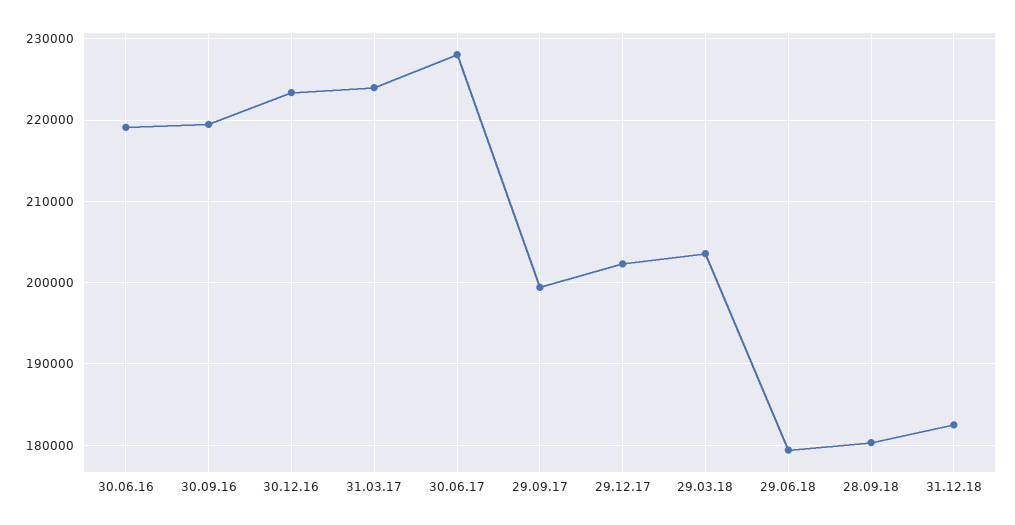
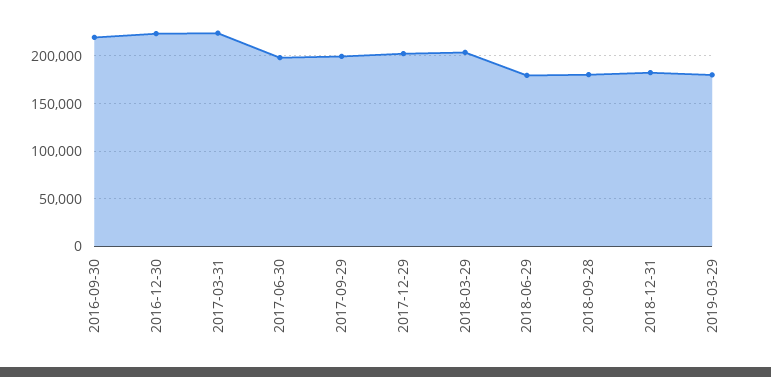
30.06.16: 219000 -> none
30.06.17: 228000 -> 200000
2019-03-29: none -> 180000

